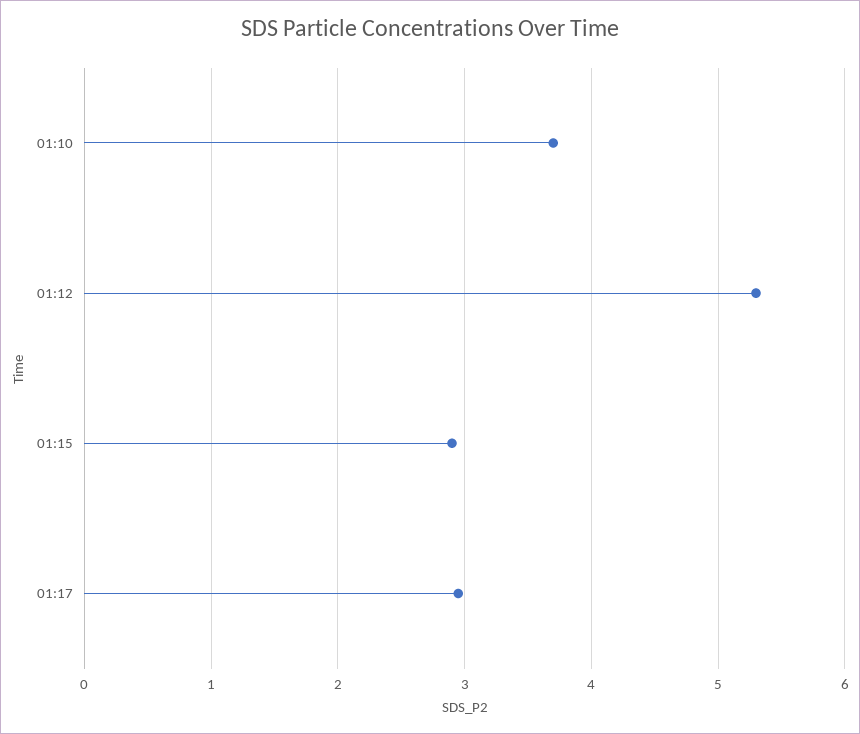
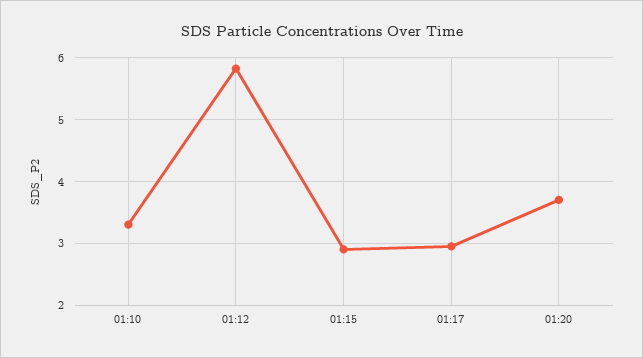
01:10: 3.7 -> 3.3
01:12: 5.3 -> 5.8
01:20: none -> 3.7

